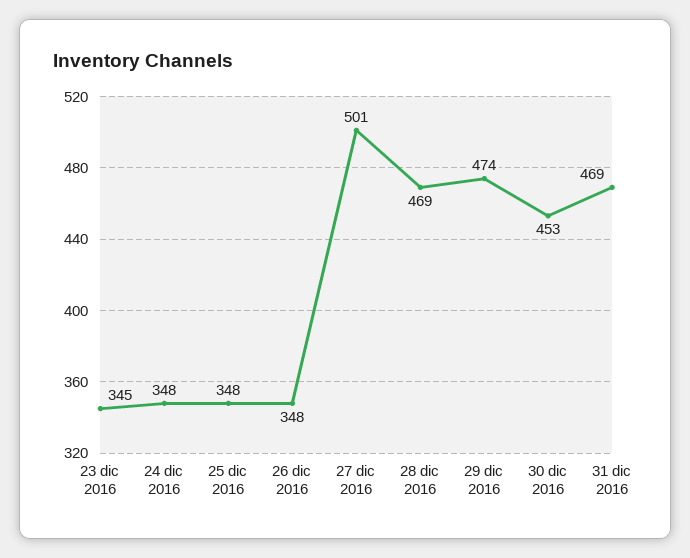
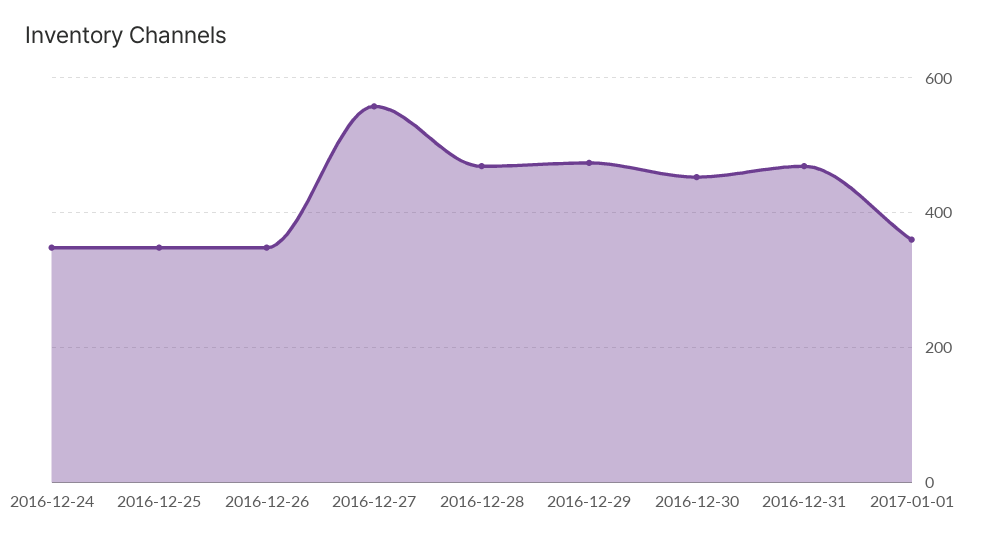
23 dic 2016: 345 -> none
27 dic 2016: 501 -> 560
2017-01-01: none -> 360

